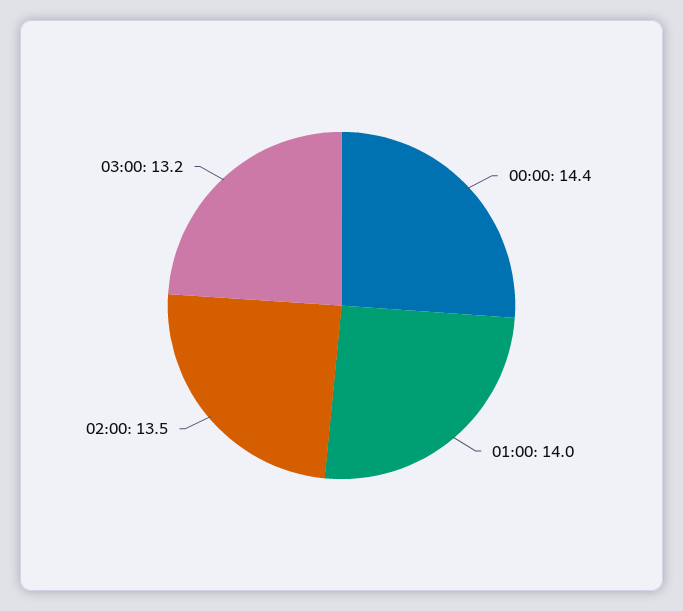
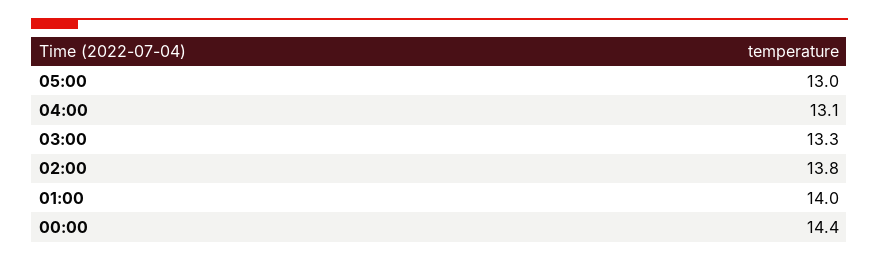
02:00: 13.5 -> 13.8
03:00: 13.2 -> 13.3
05:00: none -> 13
04:00: none -> 13.1

